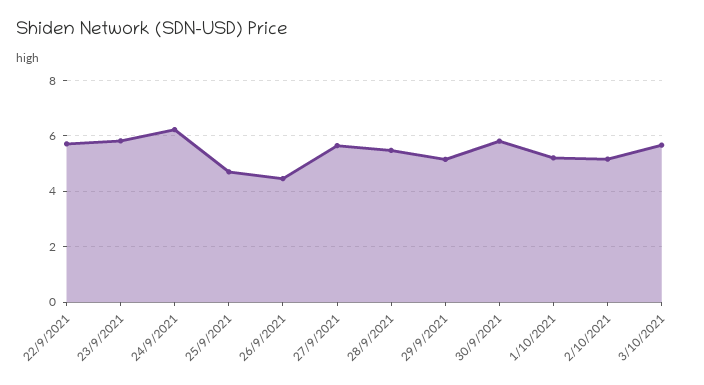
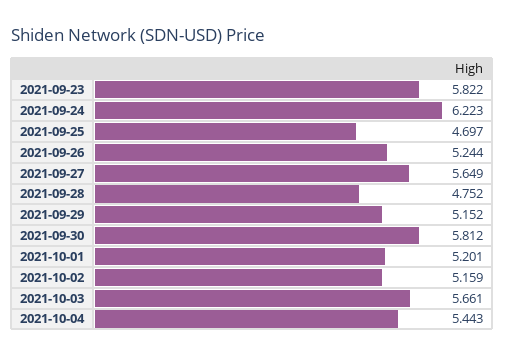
22/9/2021: 5.75 -> none
26/9/2021: 4.5 -> 5.244
28/9/2021: 5.5 -> 4.752
2021-10-04: none -> 5.443

